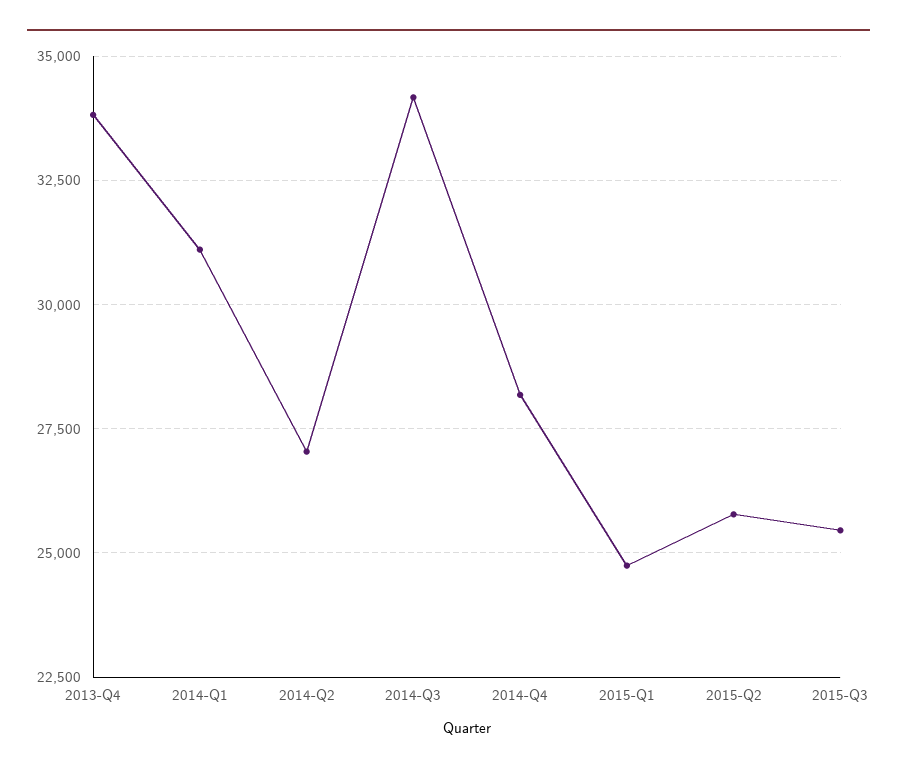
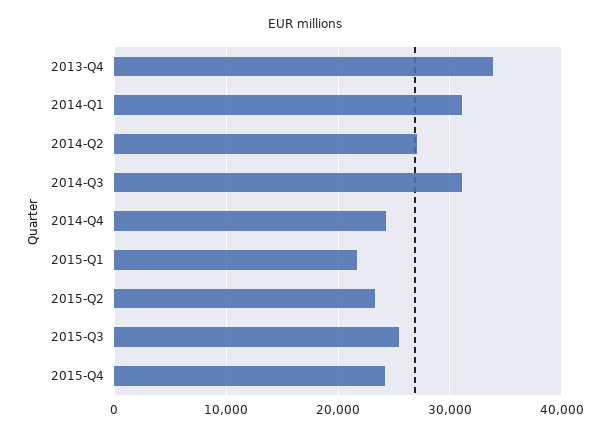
2014-Q3: 34250 -> 31000
2014-Q4: 28250 -> 24000
2015-Q1: 24750 -> 22000
2015-Q2: 25750 -> 23000
2015-Q4: none -> 24000

